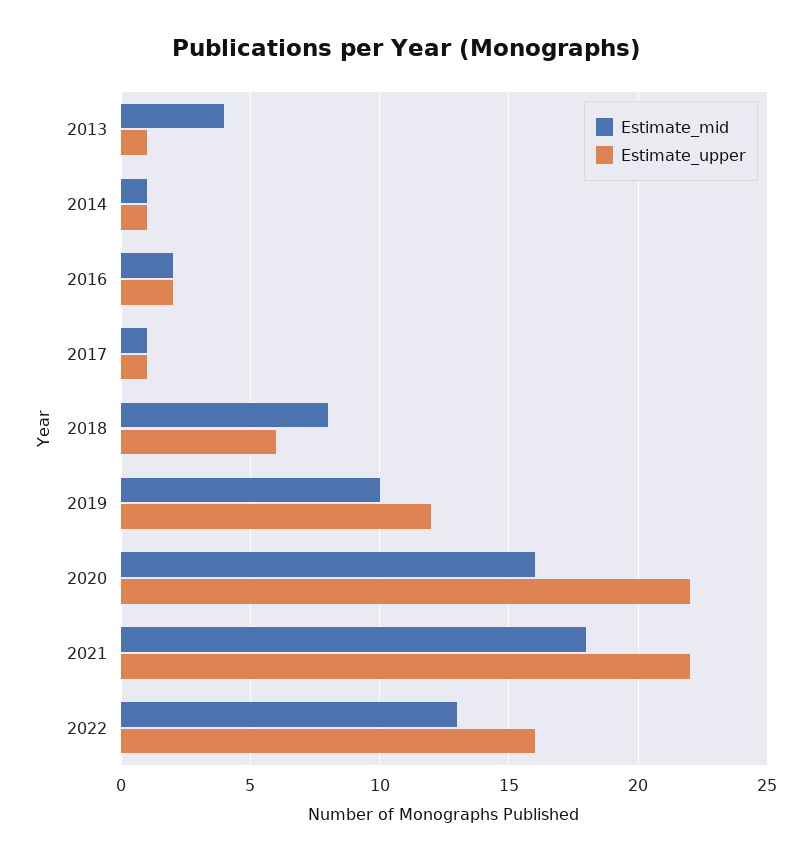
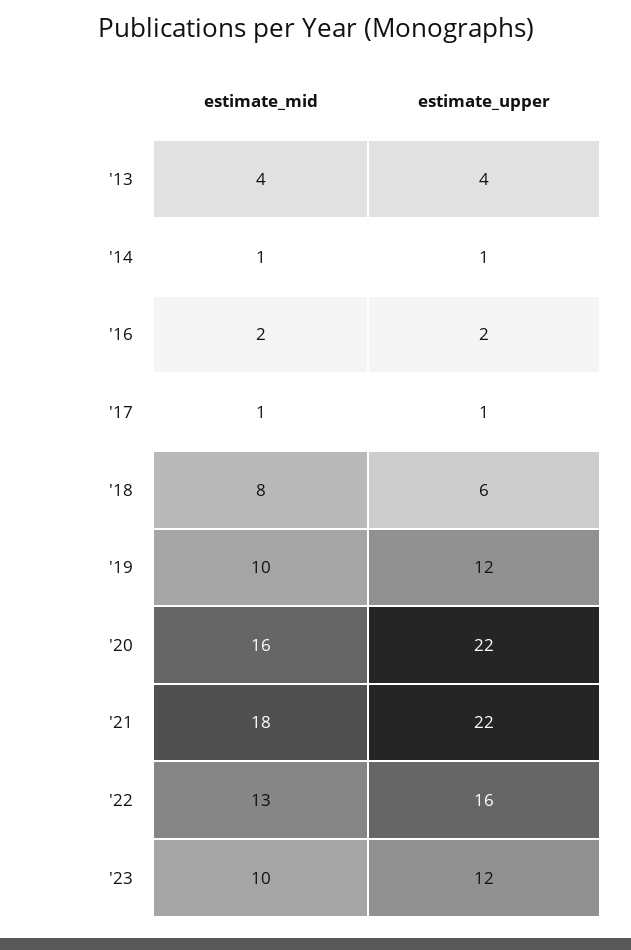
Estimate_upper, 2013: 1 -> 4
Estimate_mid, '23: none -> 10
Estimate_upper, '23: none -> 12

